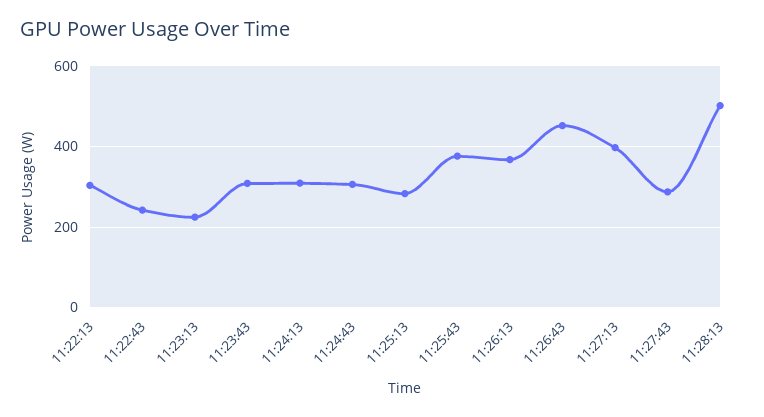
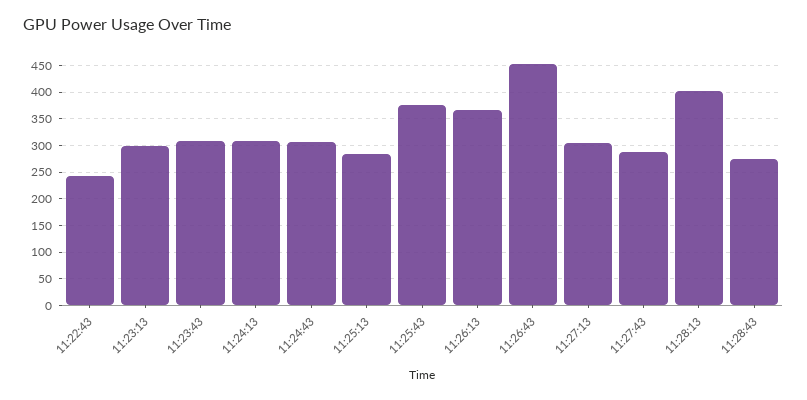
11:22:13: 300 -> none
11:23:13: 220 -> 300
11:27:13: 400 -> 300
11:28:13: 500 -> 400
11:28:43: none -> 275

